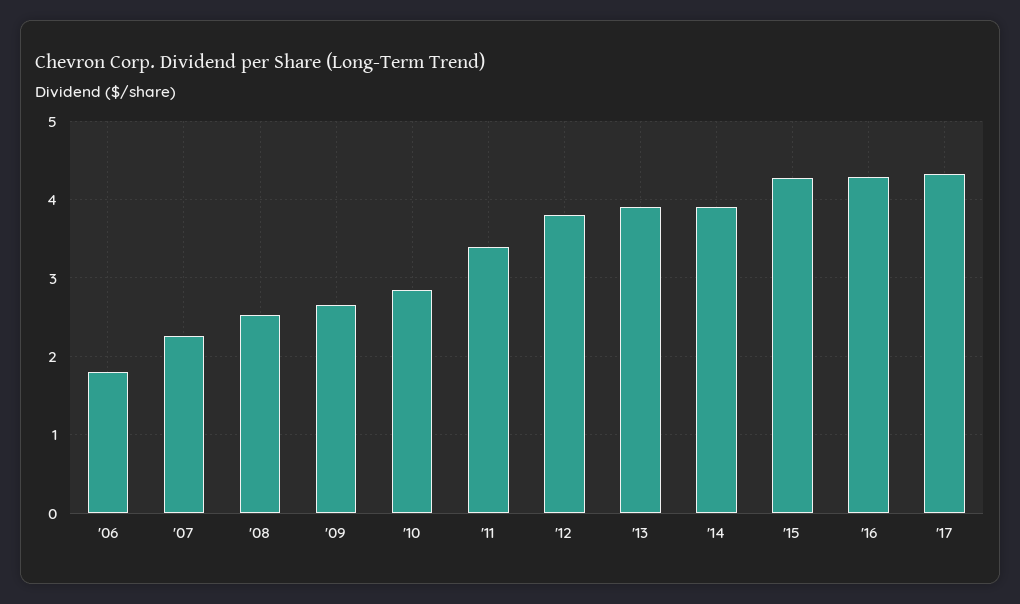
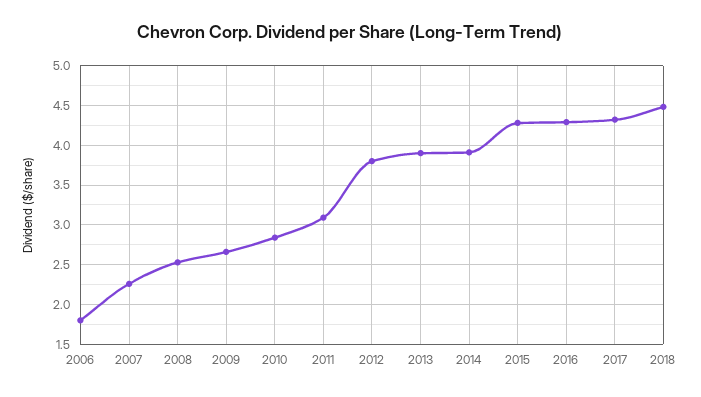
'11: 3.4 -> 3.1
2018: none -> 4.5

